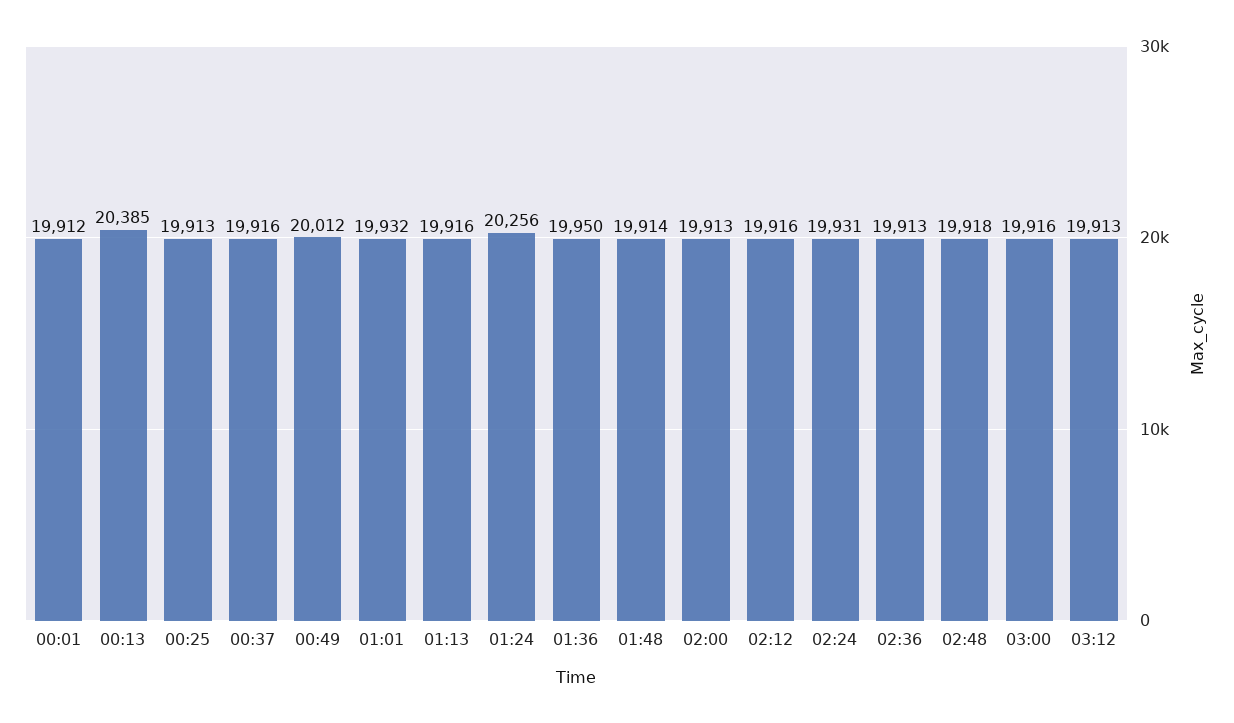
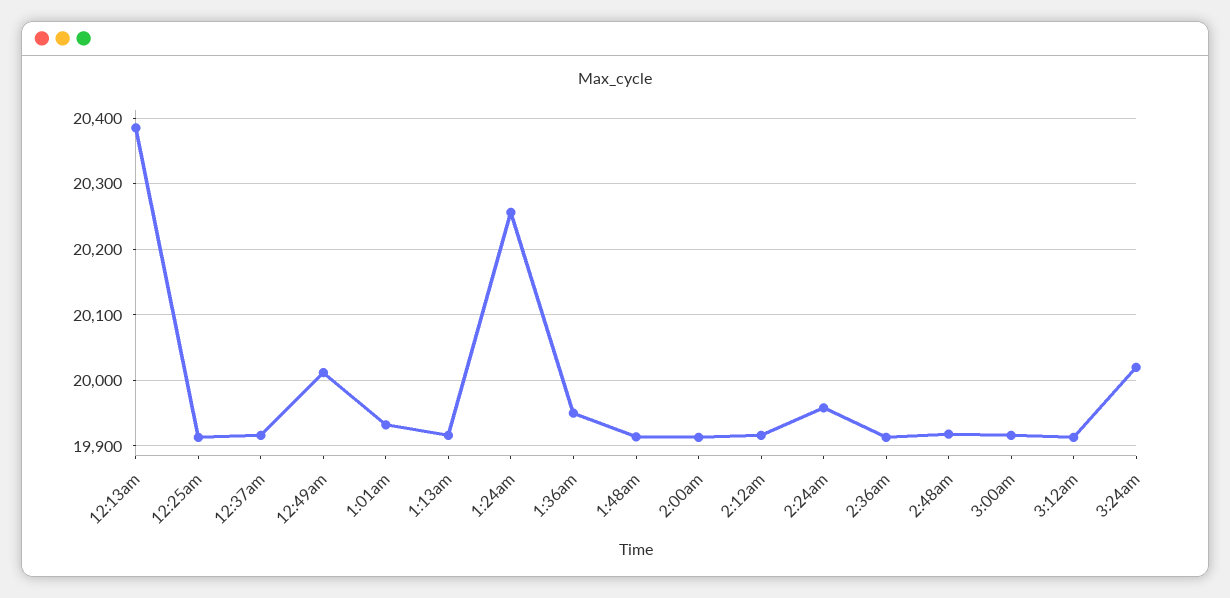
00:01: 19912 -> none
02:24: 19931 -> 19960
3:24am: none -> 20020

